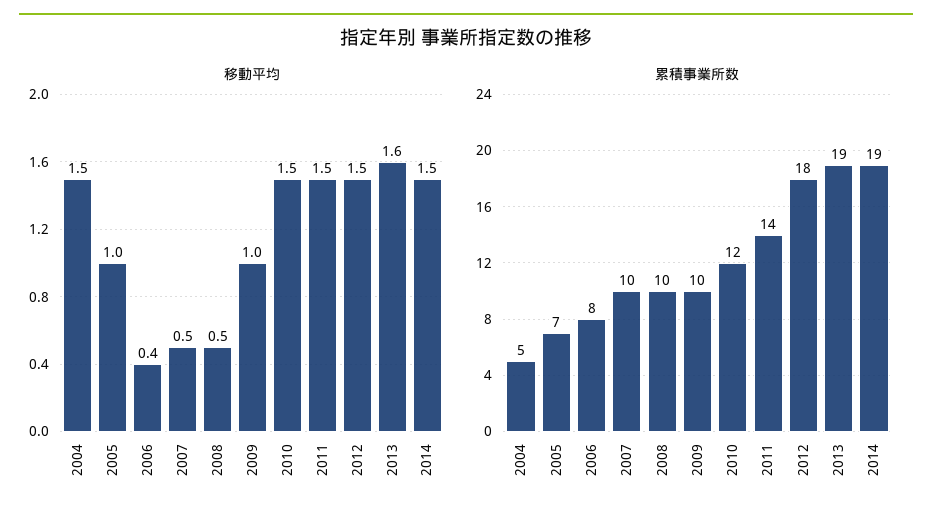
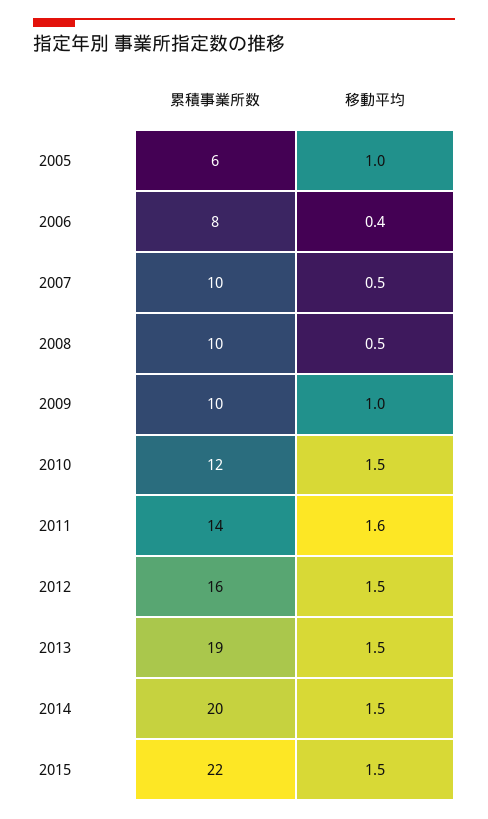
移動平均, 2004: 1.5 -> none
移動平均, 2011: 1.5 -> 1.6
移動平均, 2013: 1.6 -> 1.5
累積事業所数, 2004: 5 -> none
累積事業所数, 2005: 7 -> 6
累積事業所数, 2012: 18 -> 16
累積事業所数, 2014: 19 -> 20
累積事業所数, 2015: none -> 22
移動平均, 2015: none -> 1.5

